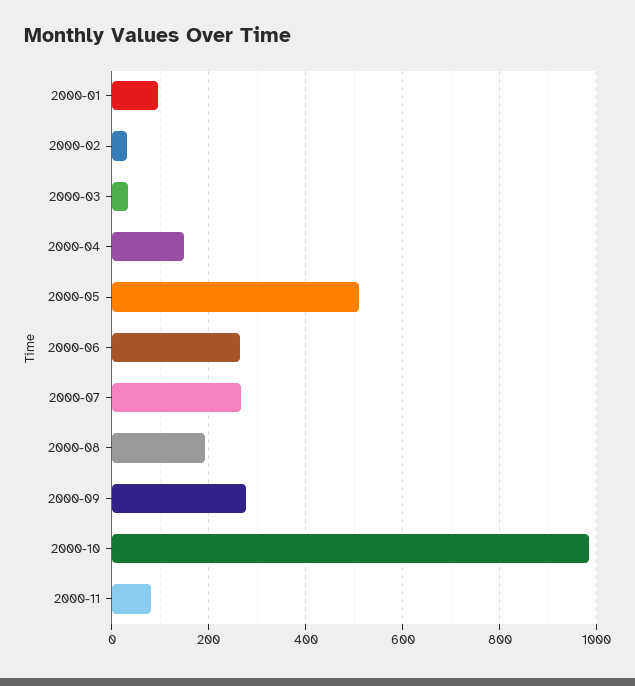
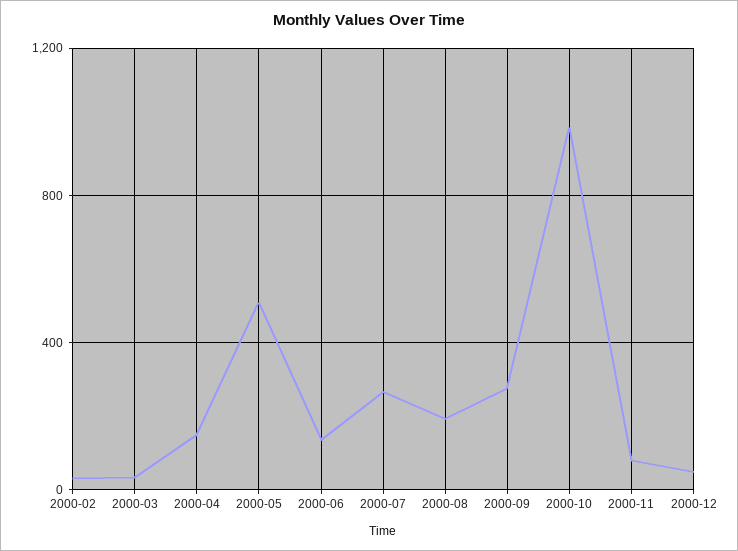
2000-01: 100 -> none
2000-06: 260 -> 150
2000-12: none -> 50

